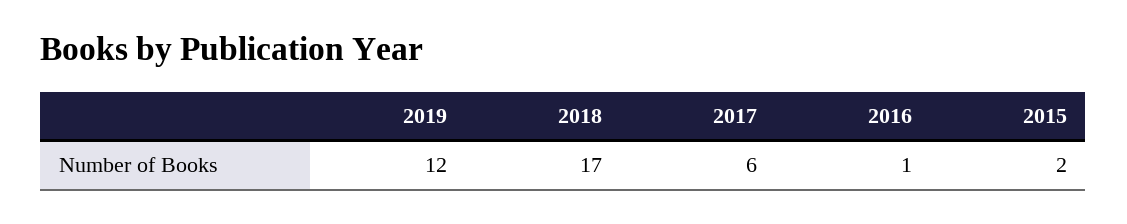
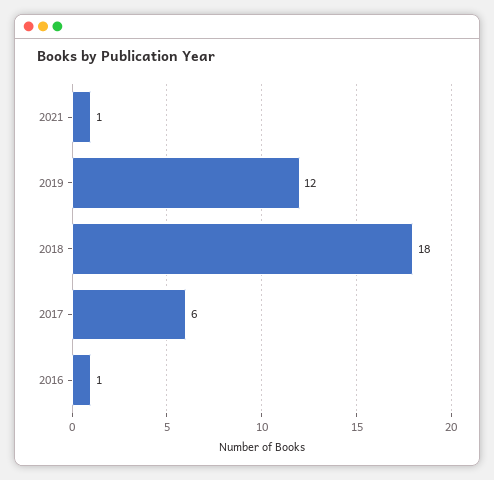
2018: 17 -> 18
2015: 2 -> none
2021: none -> 1

